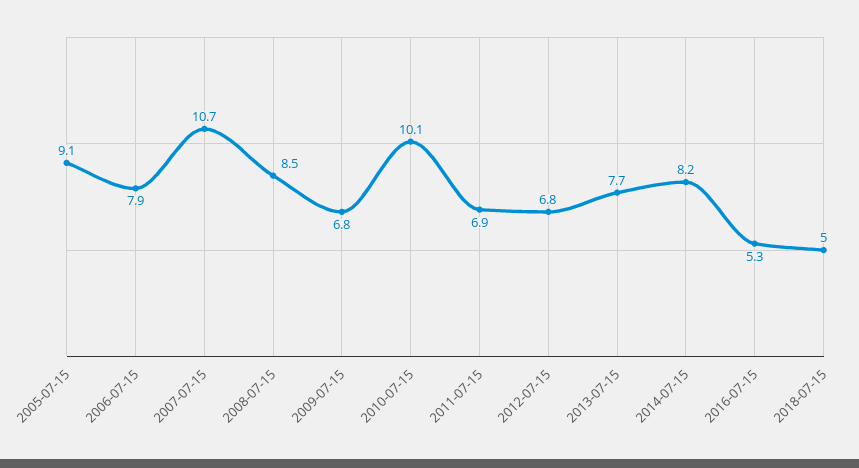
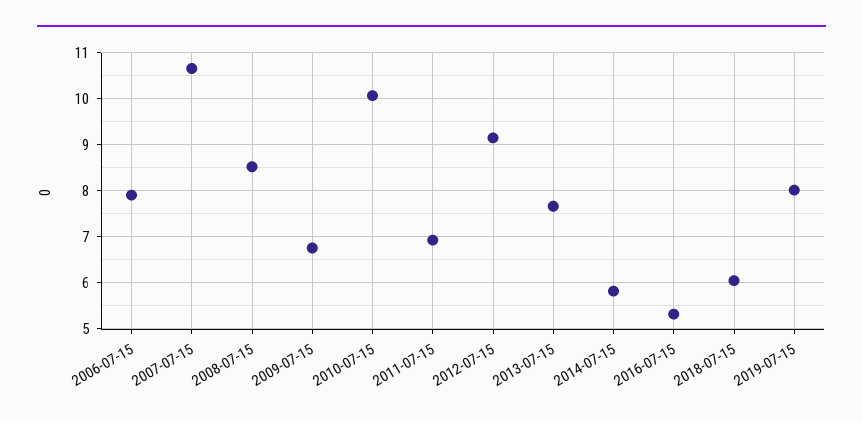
2005-07-15: 9.1 -> none
2012-07-15: 6.8 -> 9.2
2014-07-15: 8.2 -> 5.8
2018-07-15: 5 -> 6
2019-07-15: none -> 8

